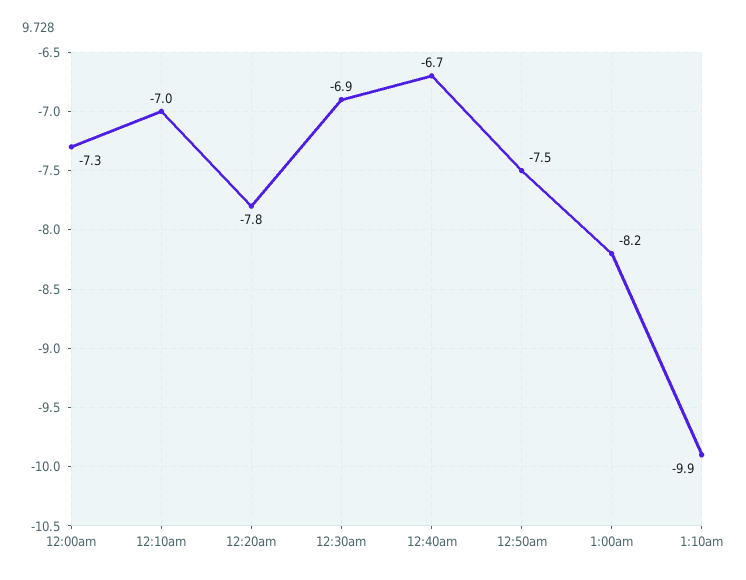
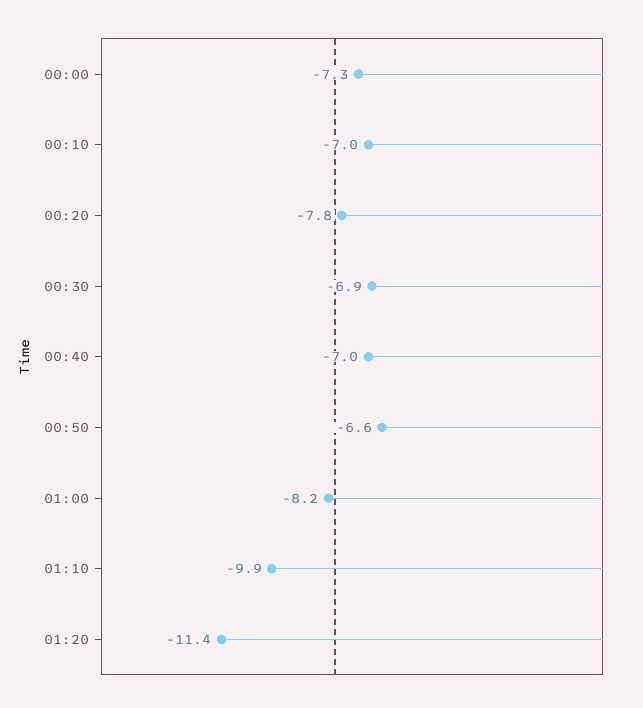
12:40am: -6.7 -> -7
12:50am: -7.5 -> -6.6
01:20: none -> -11.4

